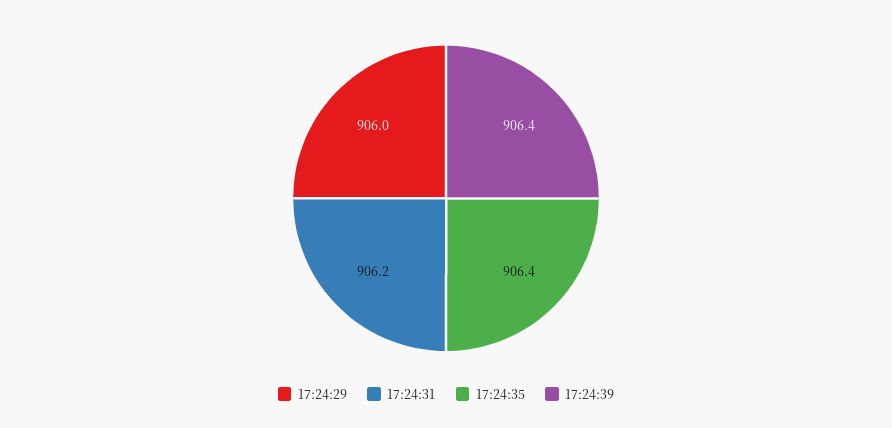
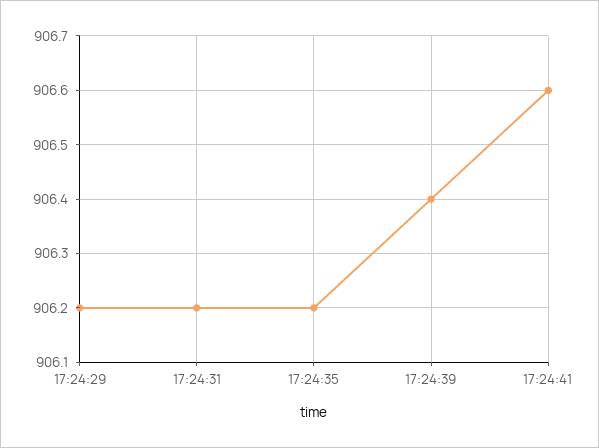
17:24:29: 906 -> 906.2
17:24:35: 906.4 -> 906.2
17:24:41: none -> 906.6

